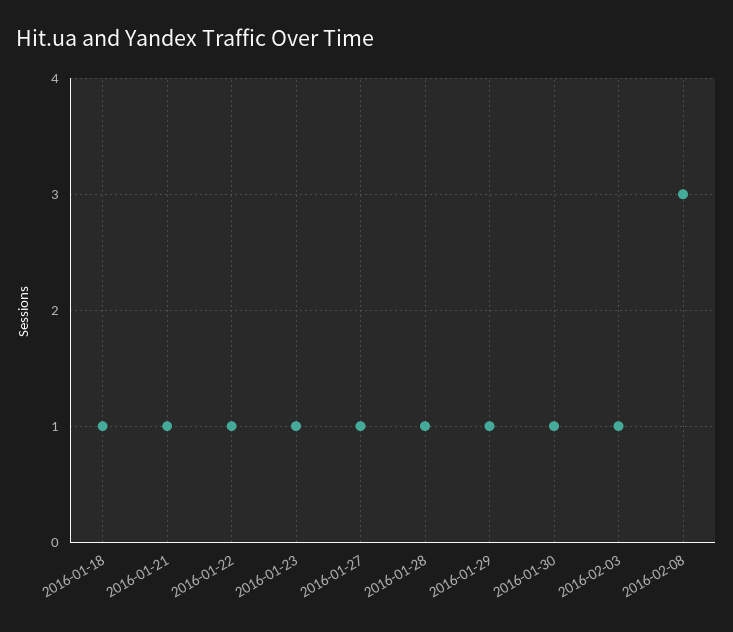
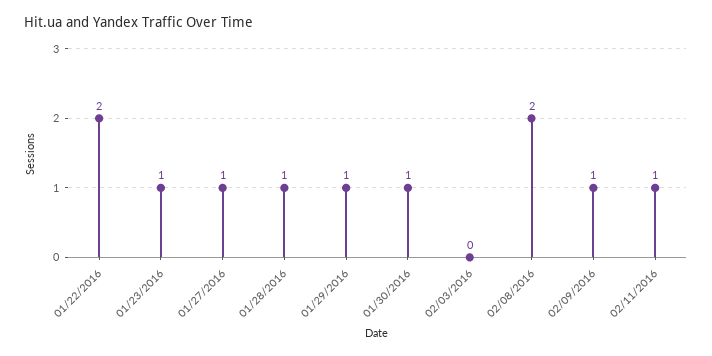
2016-01-18: 1 -> none
2016-01-21: 1 -> none
2016-01-22: 1 -> 2
2016-02-03: 1 -> 0
2016-02-08: 3 -> 2
02/09/2016: none -> 1
02/11/2016: none -> 1

